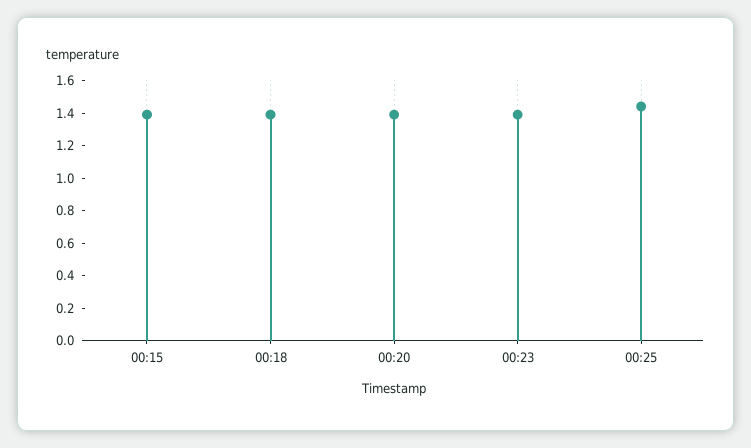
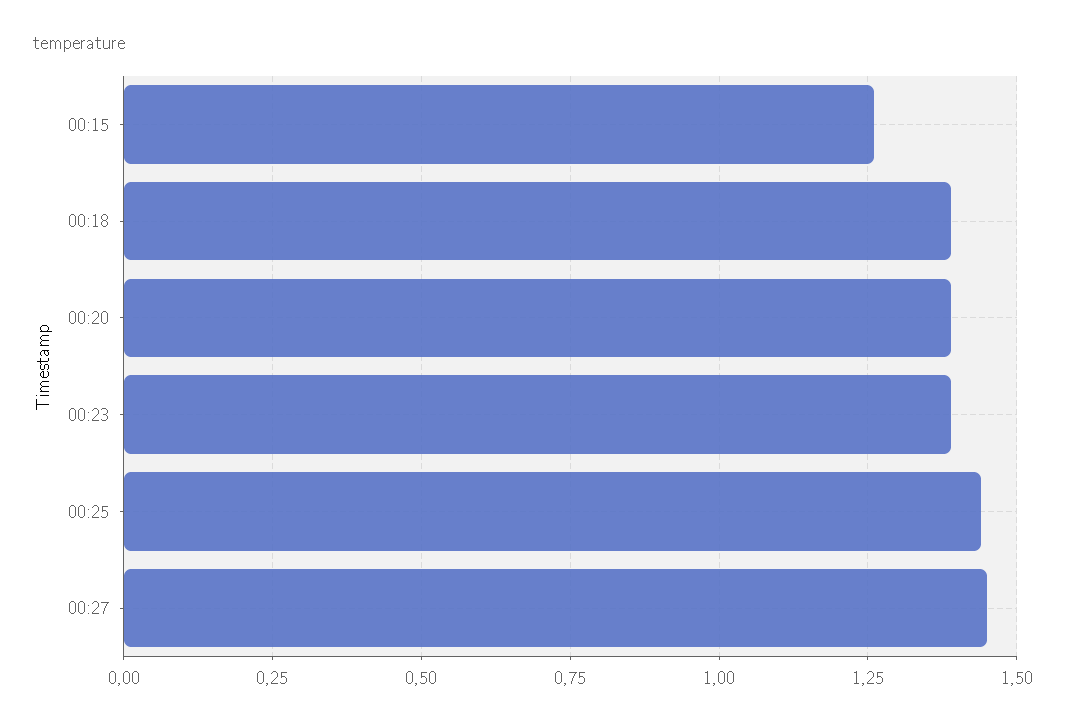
00:15: 1.4 -> 1.25
00:27: none -> 1.45

